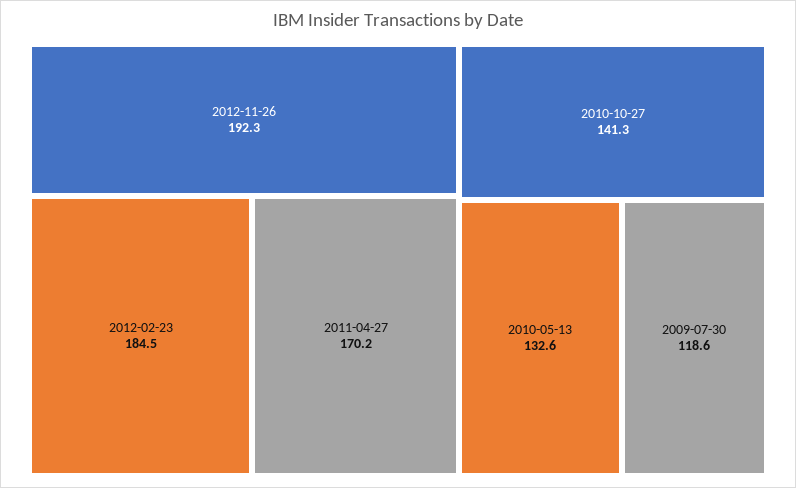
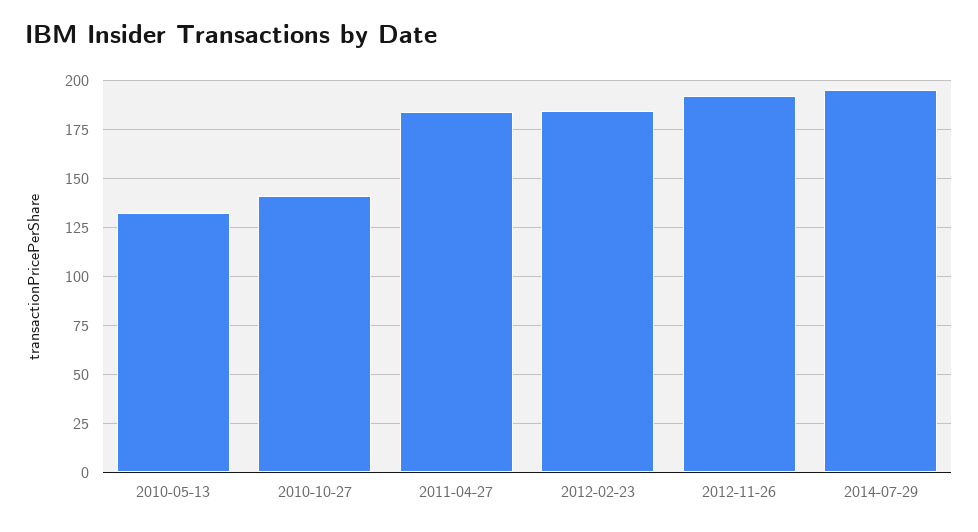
2011-04-27: 170.2 -> 185
2009-07-30: 118.6 -> none
2014-07-29: none -> 195

